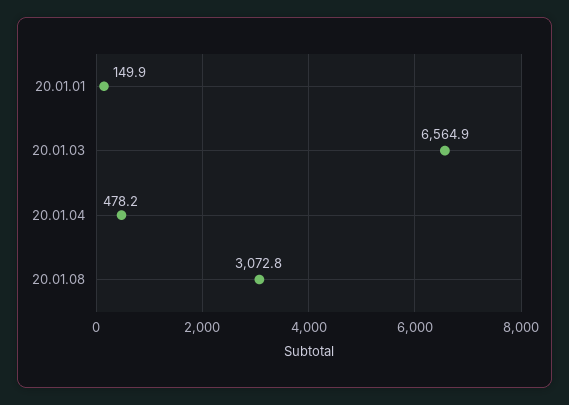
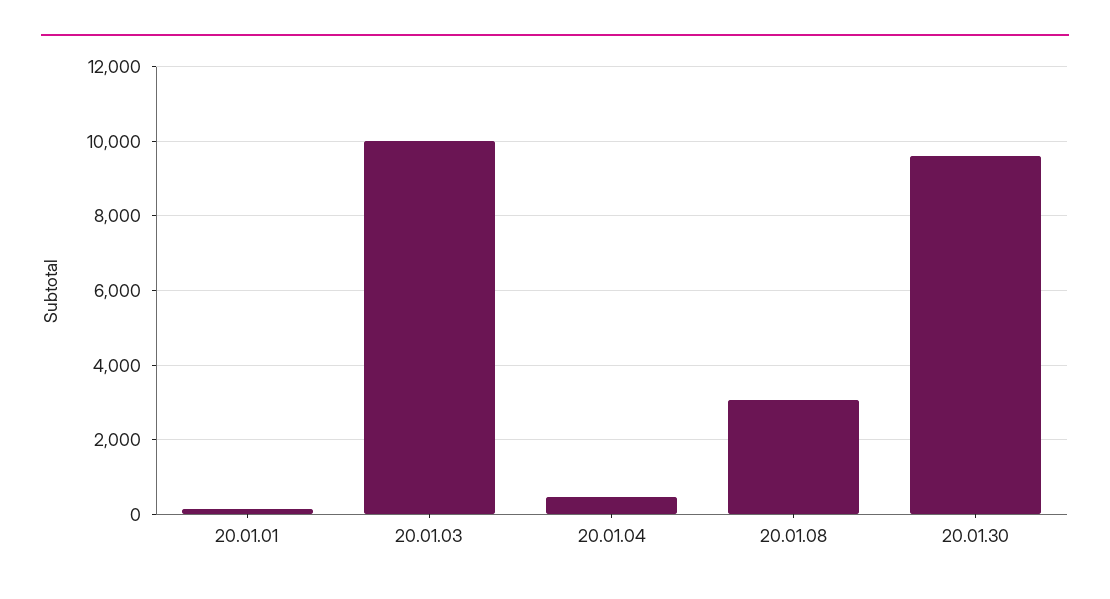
20.01.03: 6564.9 -> 10000
20.01.30: none -> 9600

